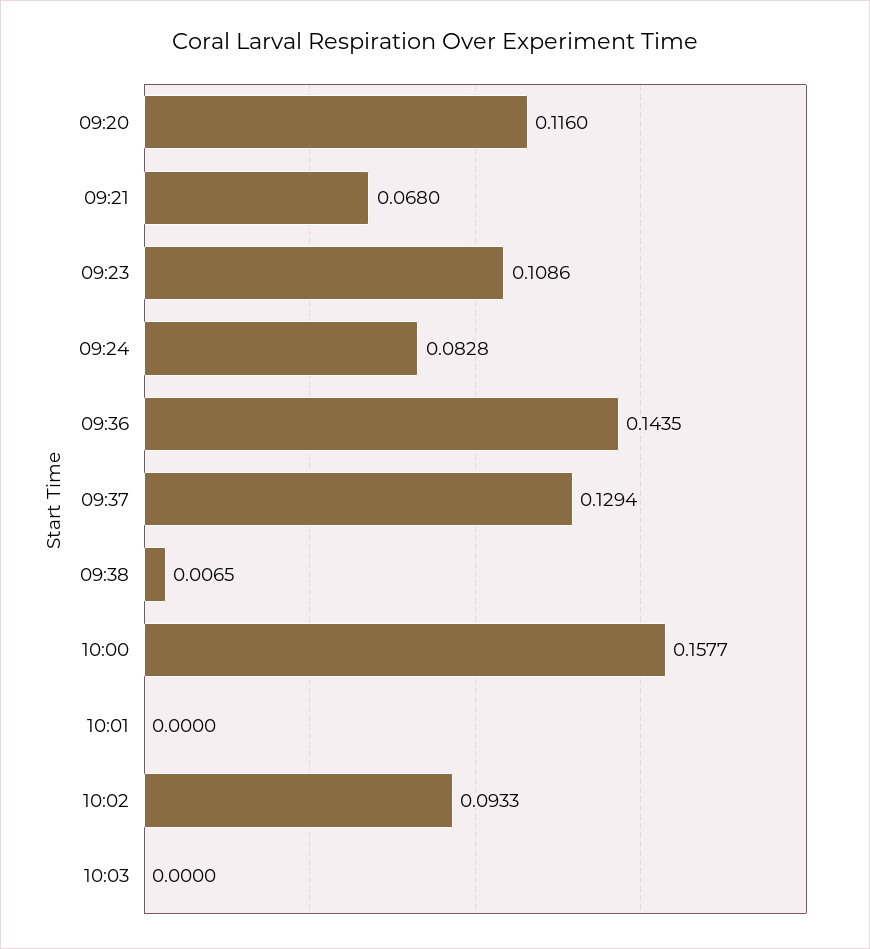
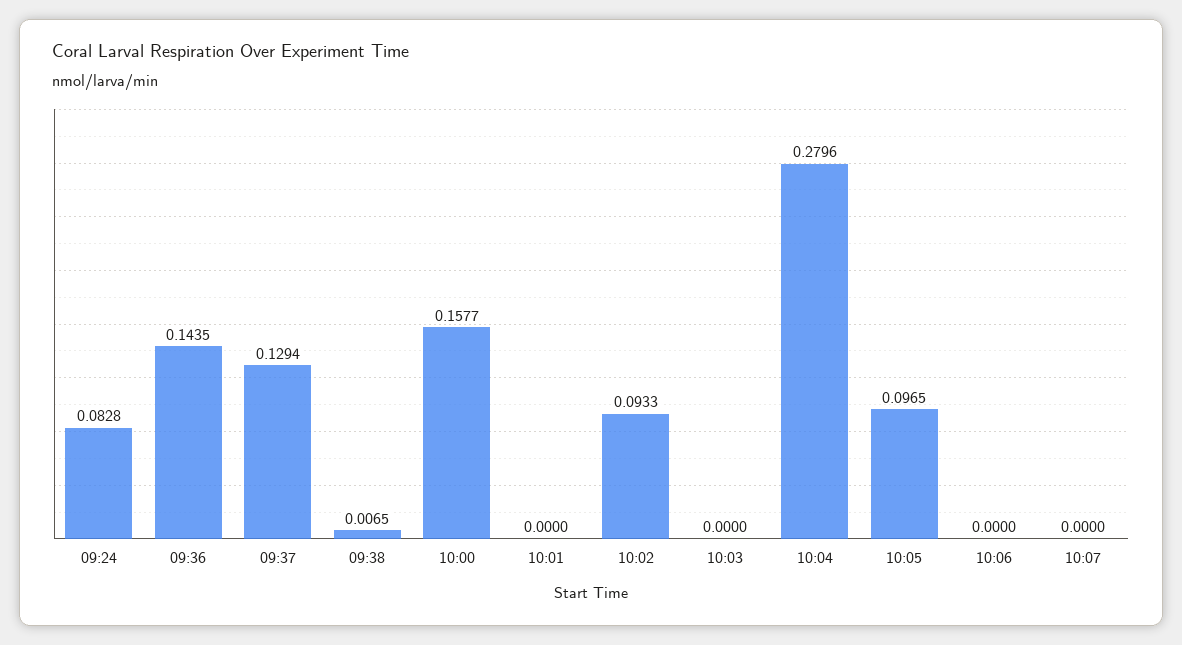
09:20: 0.116 -> none
09:21: 0.068 -> none
09:23: 0.1086 -> none
10:04: none -> 0.2796
10:05: none -> 0.0965
10:06: none -> 0
10:07: none -> 0

